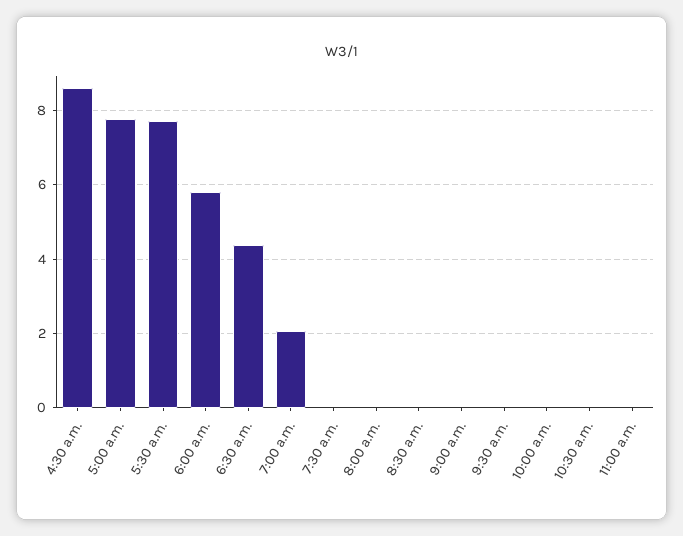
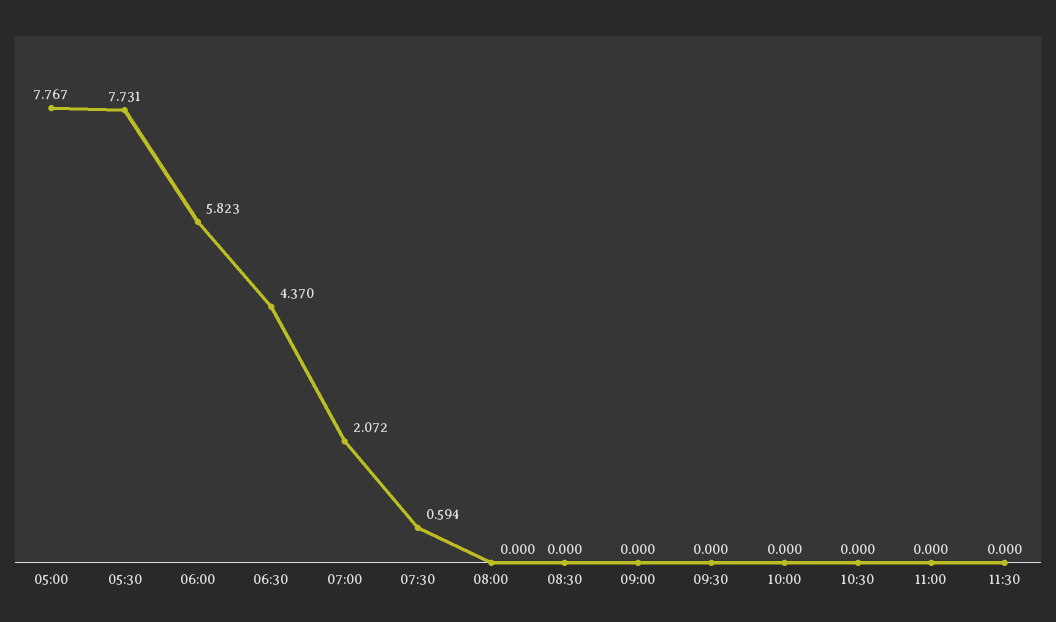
4:30 a.m.: 8.6 -> none
7:30 a.m.: 0 -> 0.594
11:30: none -> 0

